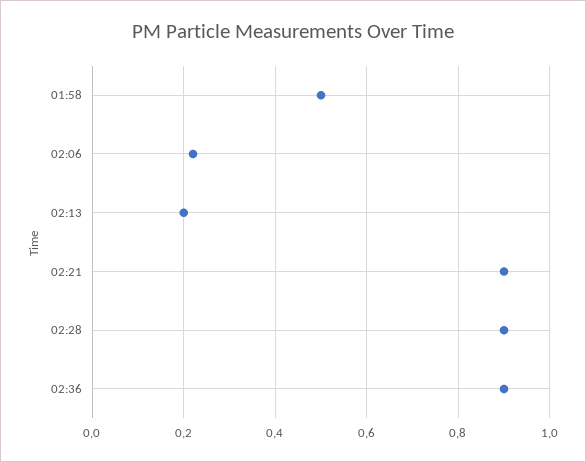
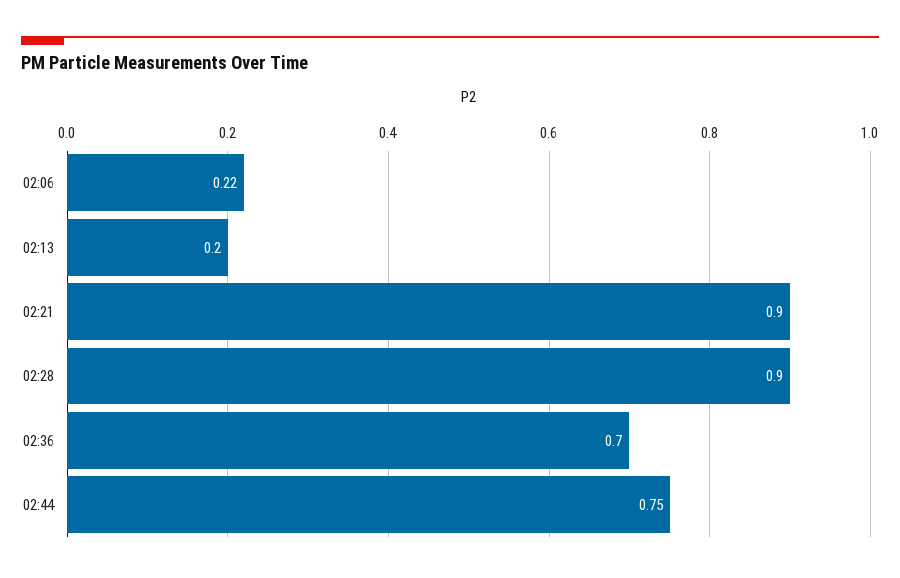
01:58: 0.5 -> none
02:36: 0.9 -> 0.7
02:44: none -> 0.75

